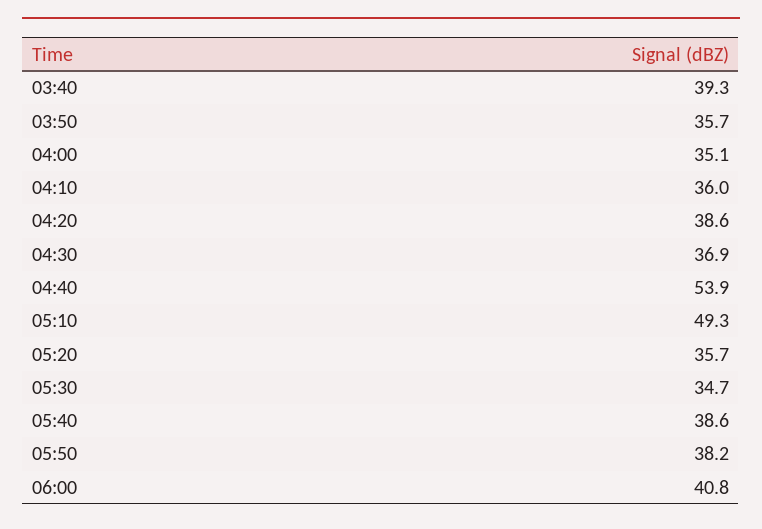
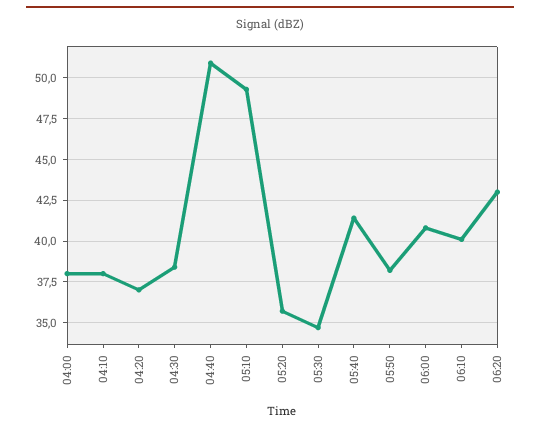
03:40: 39.3 -> none
03:50: 35.7 -> none
04:00: 35.1 -> 38
04:10: 36 -> 38
04:20: 38.6 -> 37
04:30: 36.9 -> 38.5
04:40: 53.9 -> 51
05:40: 38.6 -> 41.5
06:10: none -> 40
06:20: none -> 43

